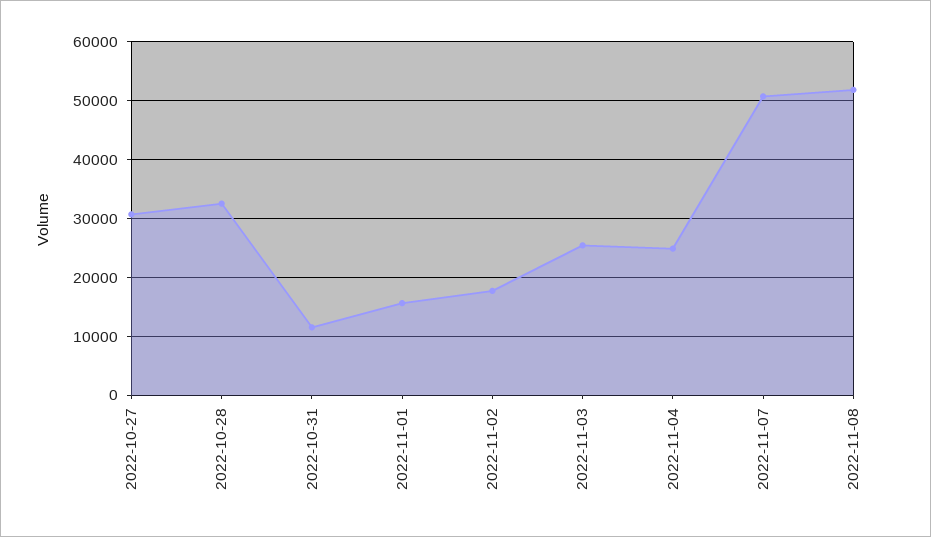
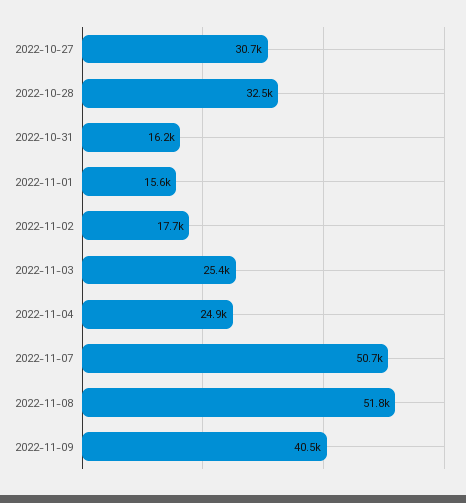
2022-10-31: 12000 -> 16200
2022-11-09: none -> 40500

